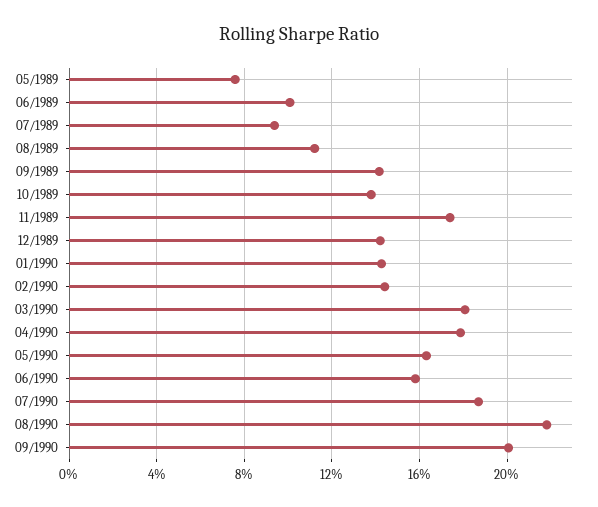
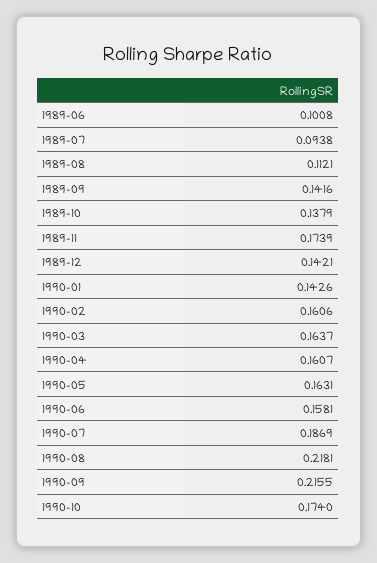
05/1989: 0.075 -> none
02/1990: 0.145 -> 0.1606
03/1990: 0.18 -> 0.1637
04/1990: 0.18 -> 0.1607
09/1990: 0.2 -> 0.2155
1990-10: none -> 0.174

